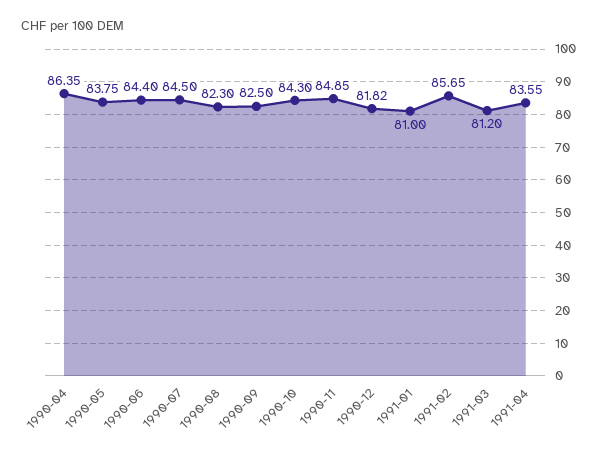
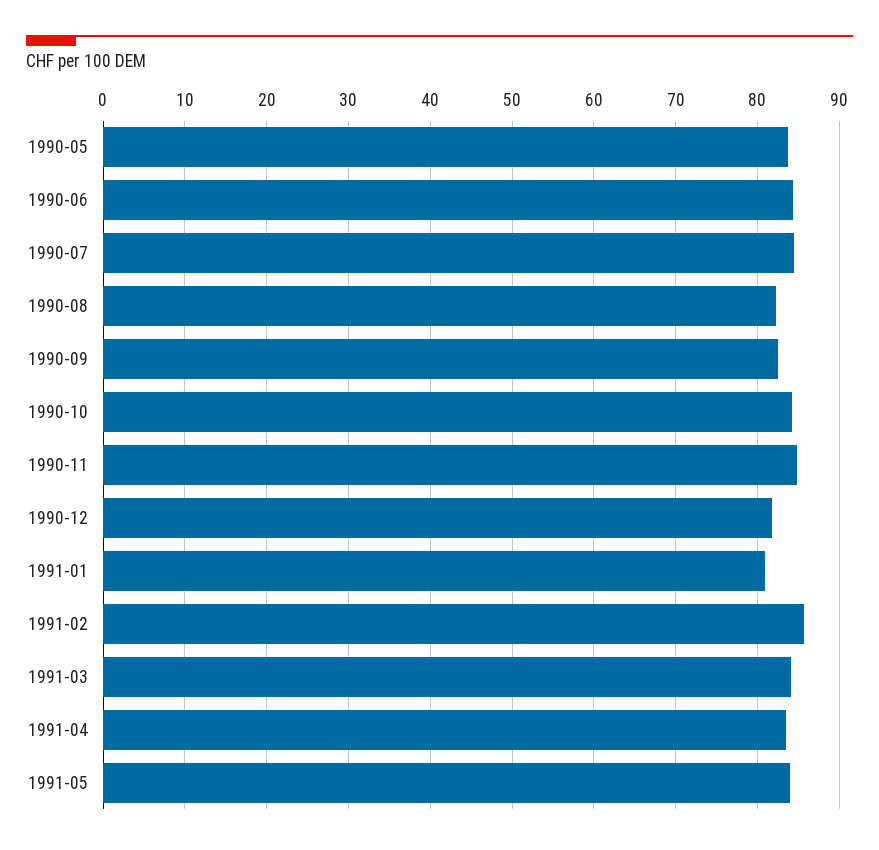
1990-04: 86.35 -> none
1991-03: 81.2 -> 84
1991-05: none -> 84

